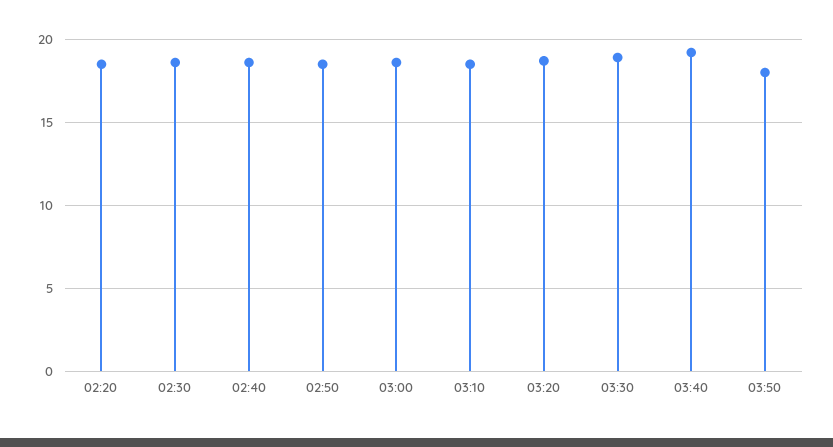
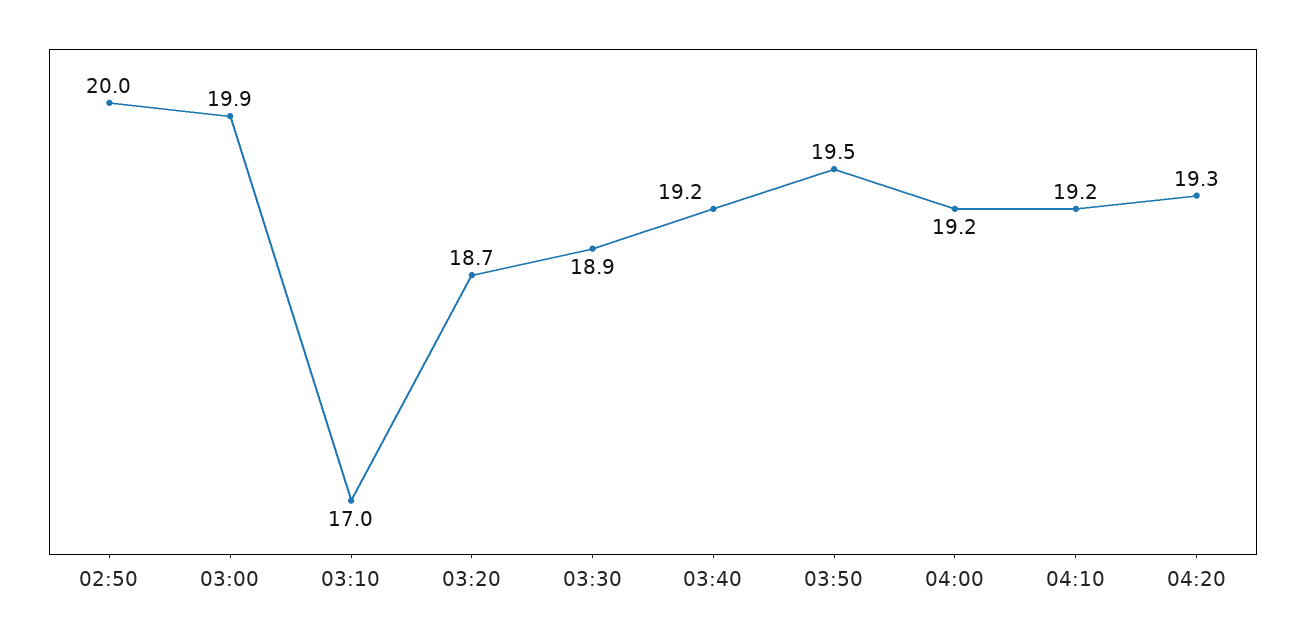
02:20: 18.5 -> none
02:30: 18.5 -> none
02:40: 18.5 -> none
02:50: 18.5 -> 20
03:00: 18.5 -> 19.9
03:10: 18.5 -> 17
03:50: 18 -> 19.5
04:00: none -> 19.2
04:10: none -> 19.2
04:20: none -> 19.3

